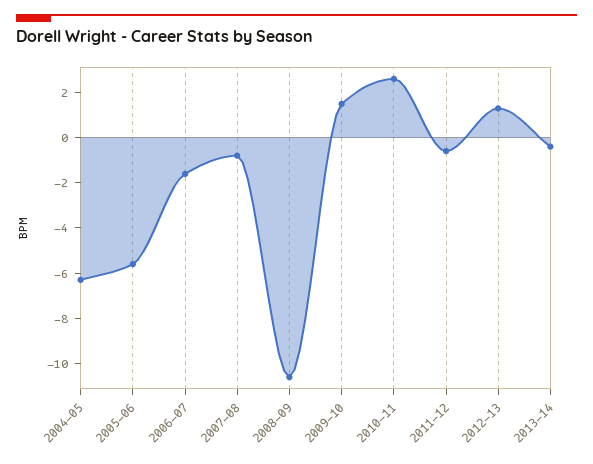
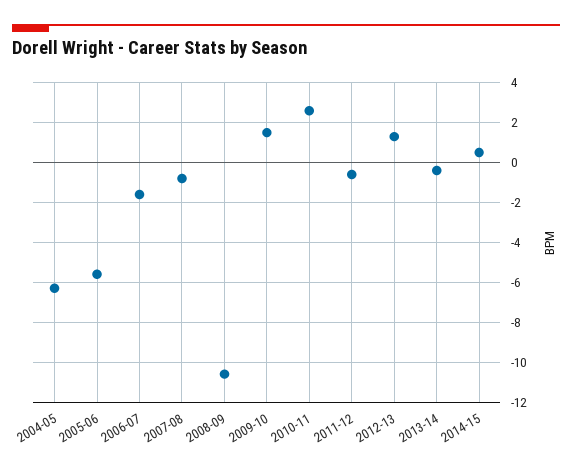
2014-15: none -> 0.5

